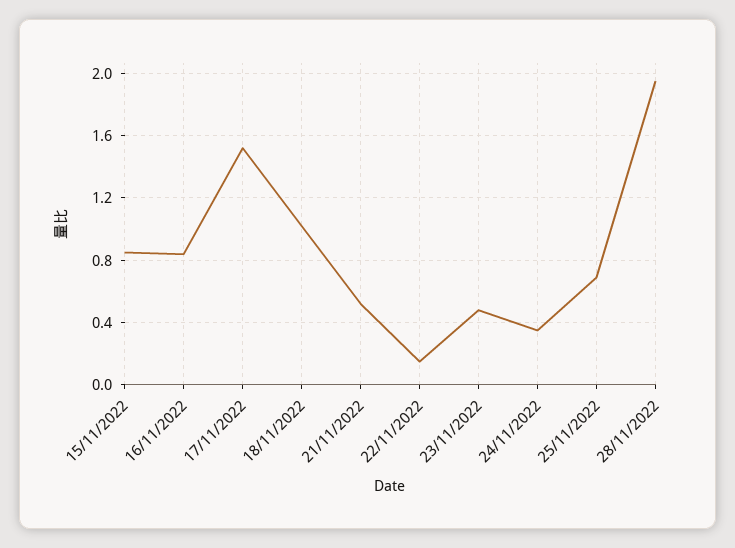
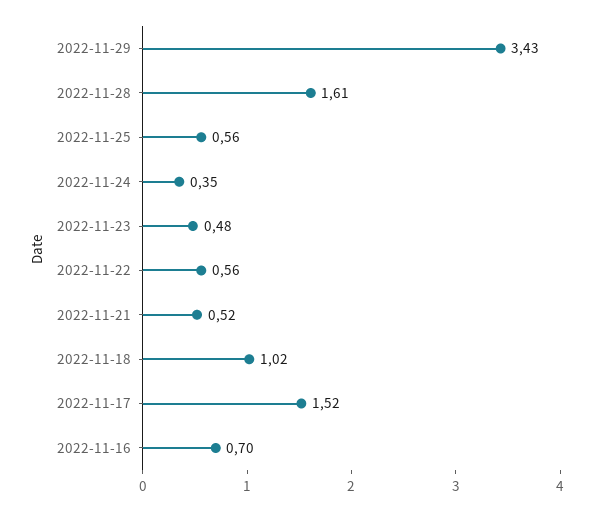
15/11/2022: 0.85 -> none
16/11/2022: 0.85 -> 0.7
22/11/2022: 0.15 -> 0.56
25/11/2022: 0.7 -> 0.56
28/11/2022: 1.95 -> 1.61
2022-11-29: none -> 3.43

